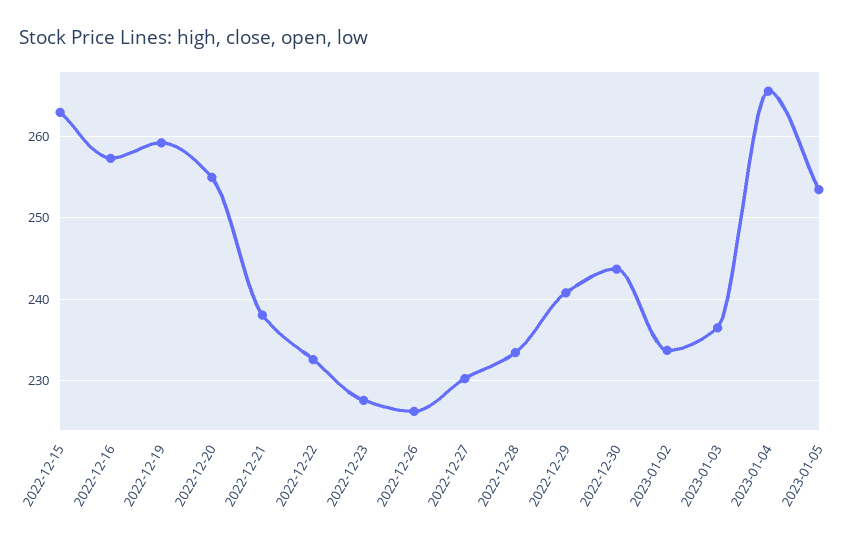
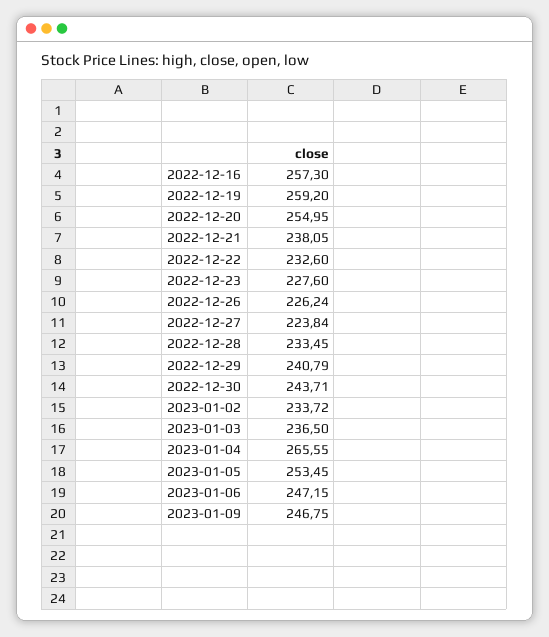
2022-12-15: 263 -> none
2022-12-27: 230 -> 223.84
2023-01-06: none -> 247.15
2023-01-09: none -> 246.75

